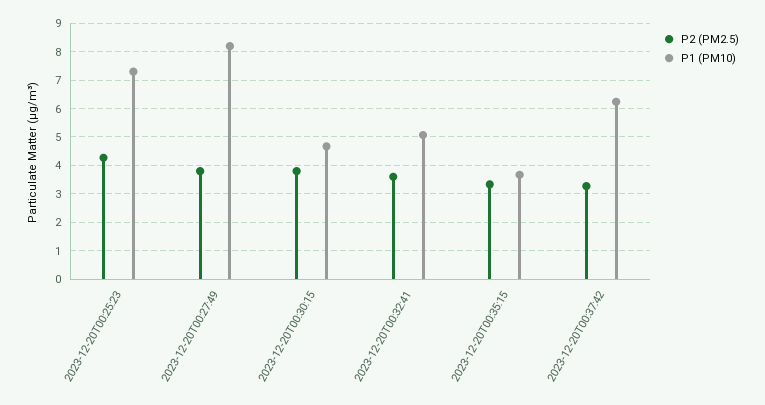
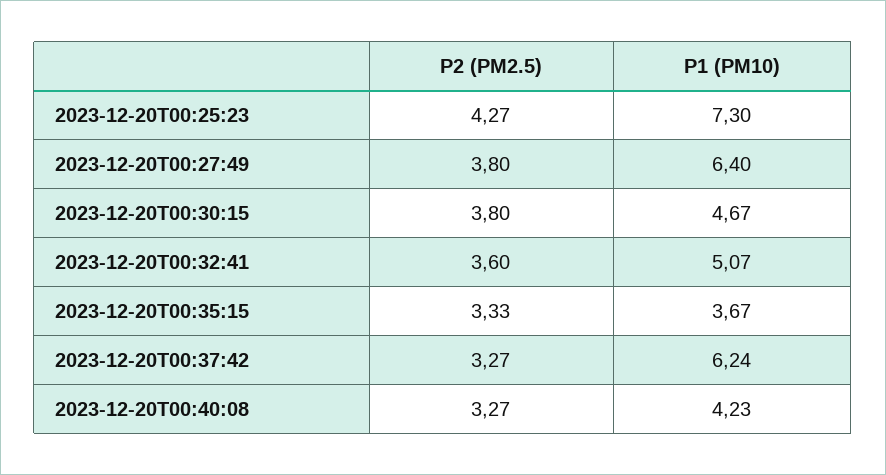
P1 (PM10), 2023-12-20T00:27:49: 8.25 -> 6.4
P2 (PM2.5), 2023-12-20T00:40:08: none -> 3.27
P1 (PM10), 2023-12-20T00:40:08: none -> 4.23

